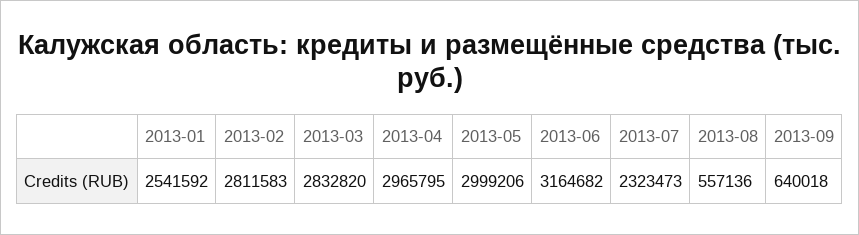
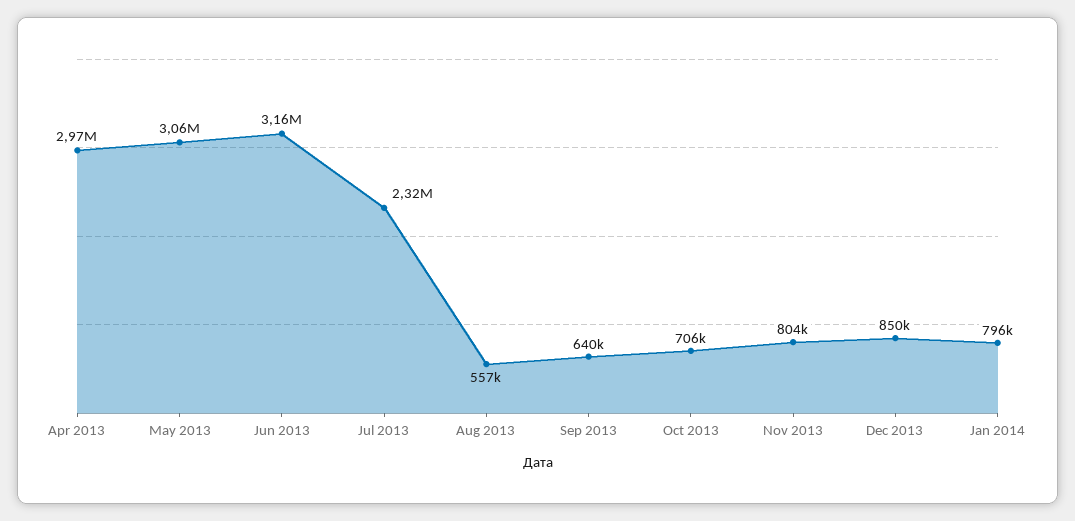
2013-01: 2541592 -> none
2013-02: 2811583 -> none
2013-03: 2832820 -> none
2013-05: 2999206 -> 3060000
Oct 2013: none -> 706000
Nov 2013: none -> 804000
Dec 2013: none -> 850000
Jan 2014: none -> 796000

